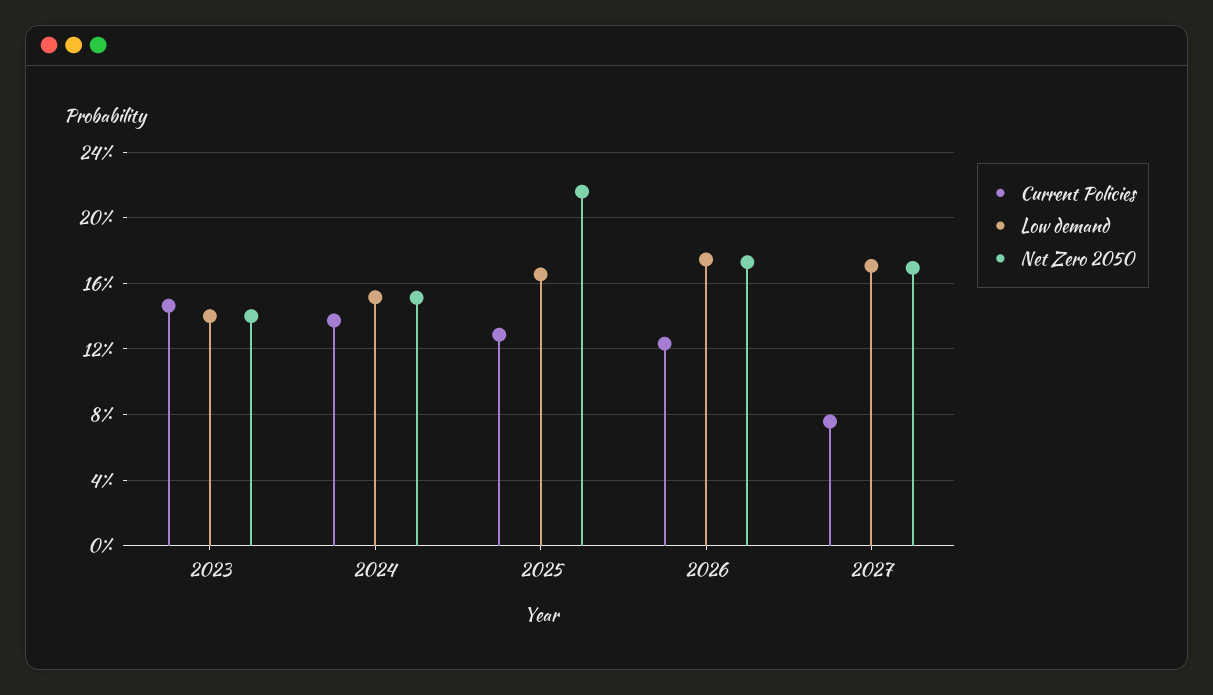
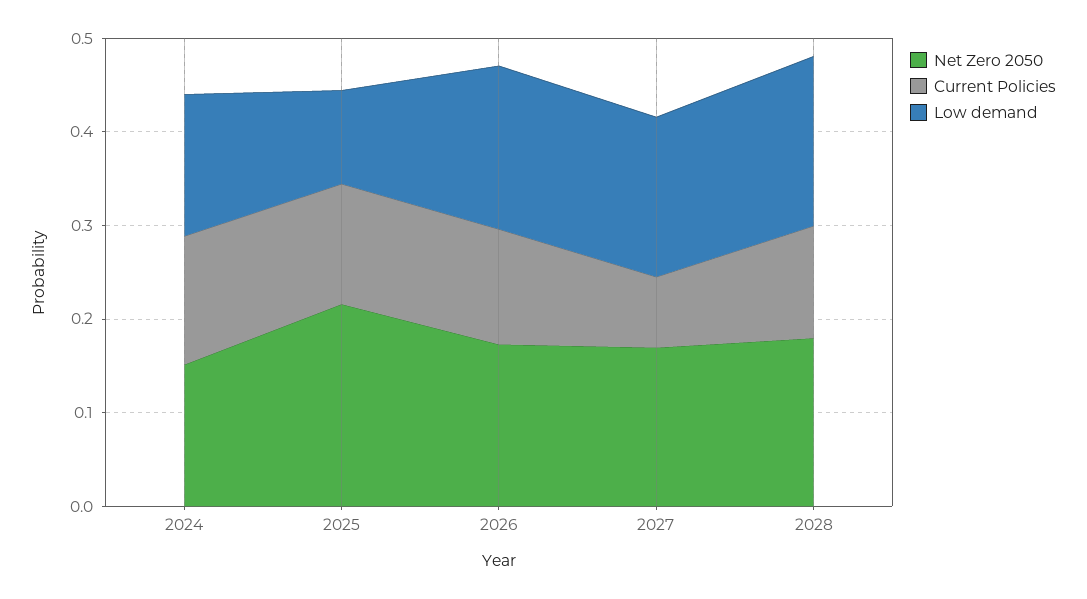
Current Policies, 2023: 0.145 -> none
Low demand, 2023: 0.14 -> none
Net Zero 2050, 2023: 0.14 -> none
Low demand, 2025: 0.165 -> 0.1
Net Zero 2050, 2028: none -> 0.18
Current Policies, 2028: none -> 0.12
Low demand, 2028: none -> 0.18

